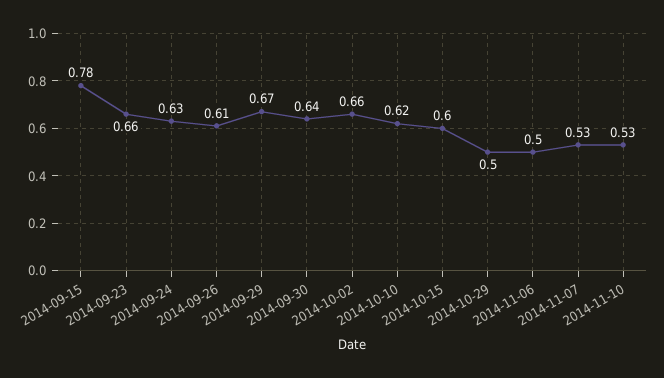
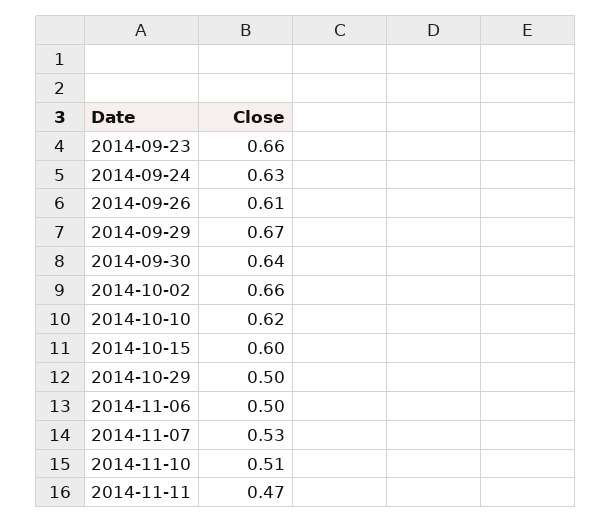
2014-09-15: 0.78 -> none
2014-11-10: 0.53 -> 0.51
2014-11-11: none -> 0.47

